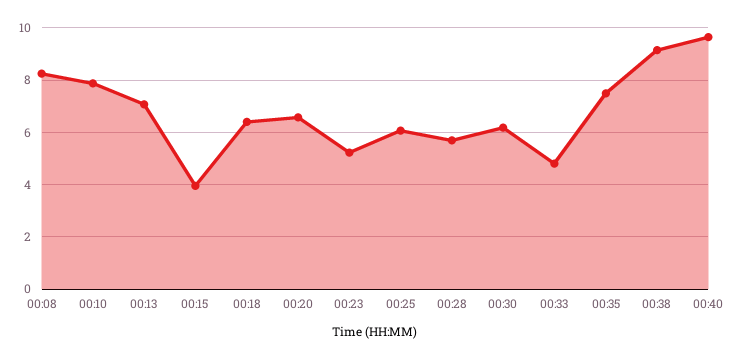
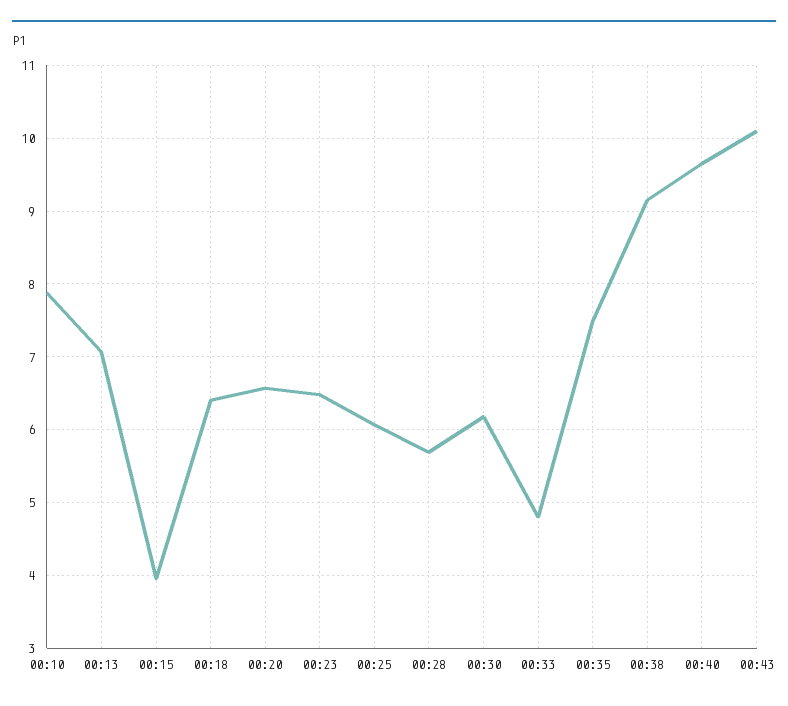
00:08: 8.25 -> none
00:23: 5.25 -> 6.5
00:43: none -> 10.1

